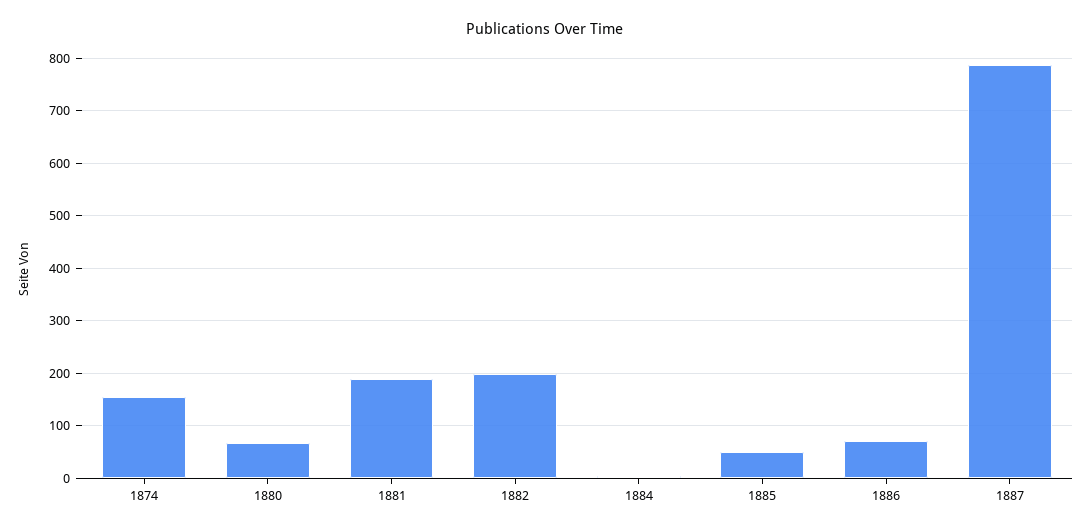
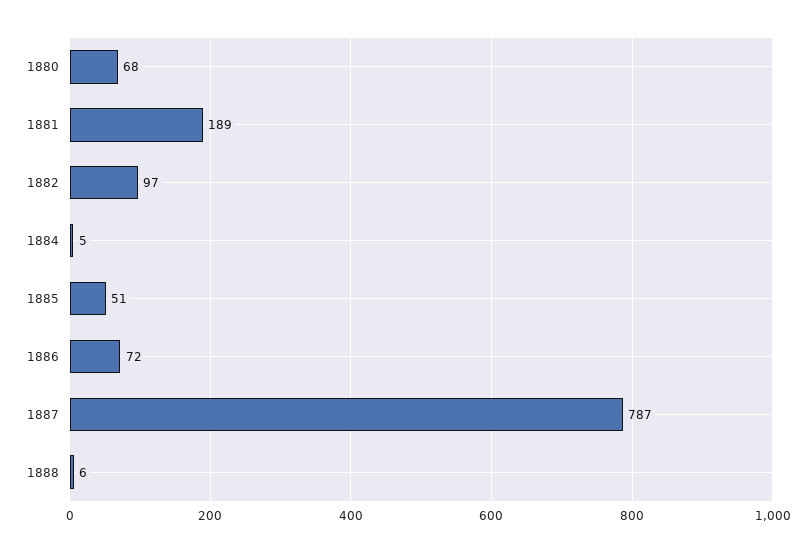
1874: 160 -> none
1882: 200 -> 97
1888: none -> 6

